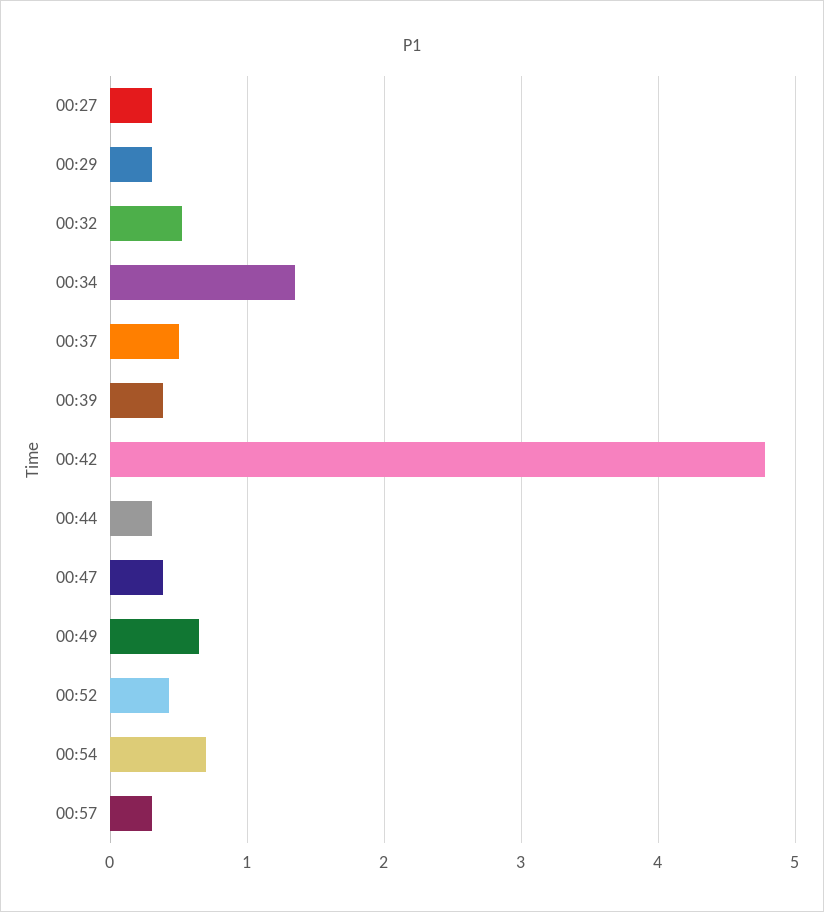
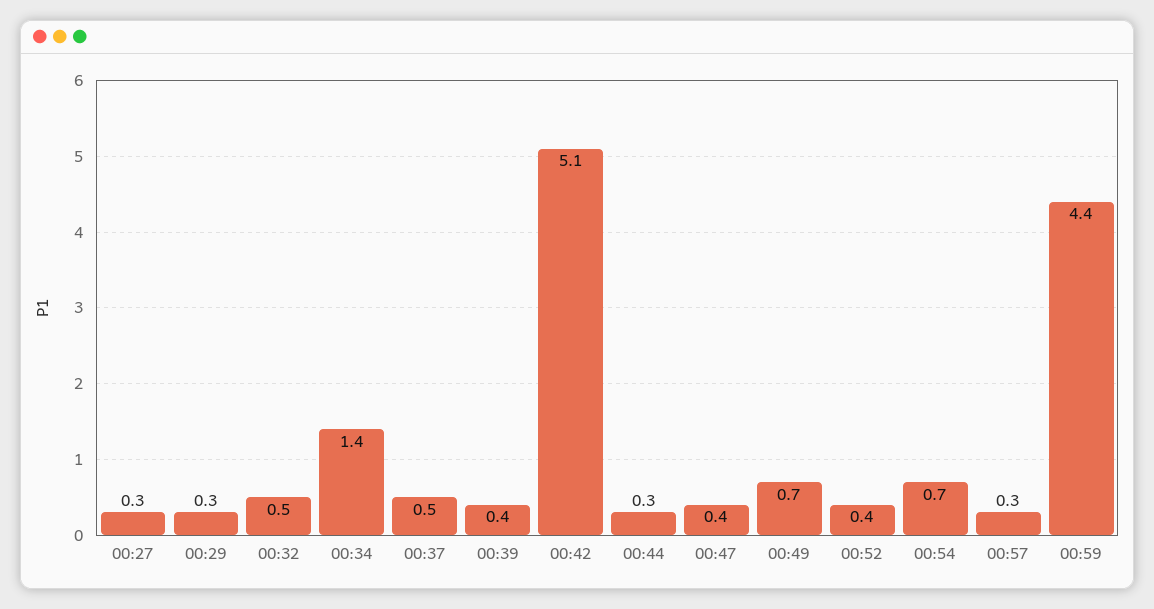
00:42: 4.8 -> 5.1
00:59: none -> 4.4

